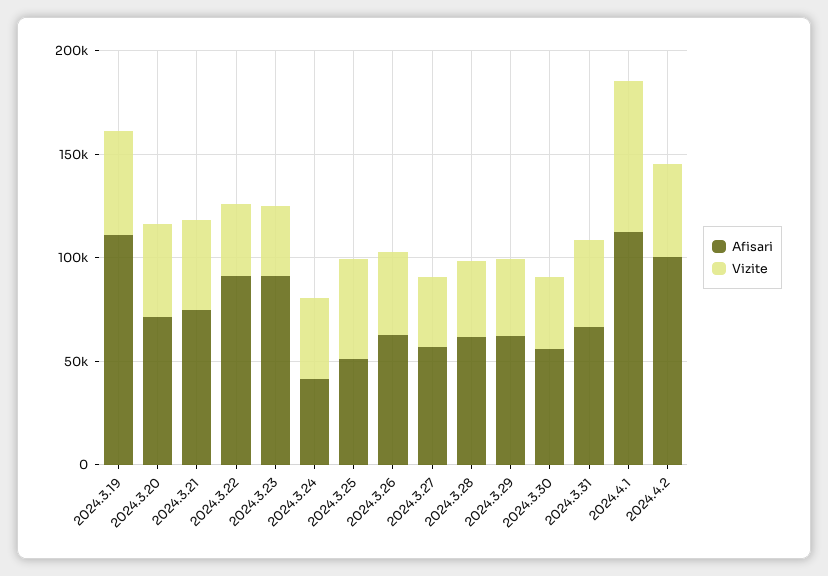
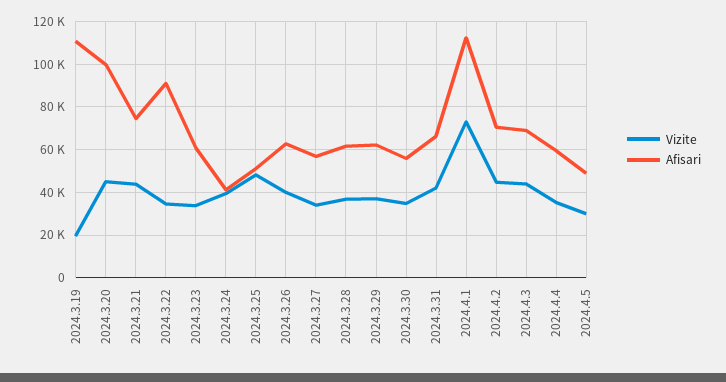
Vizite, 2024.3.19: 50000 -> 20000
Afisari, 2024.3.20: 70000 -> 100000
Afisari, 2024.3.23: 90000 -> 60000
Afisari, 2024.4.2: 100000 -> 70000
Vizite, 2024.4.3: none -> 45000
Afisari, 2024.4.3: none -> 70000
Vizite, 2024.4.4: none -> 35000
Afisari, 2024.4.4: none -> 60000
Vizite, 2024.4.5: none -> 30000
Afisari, 2024.4.5: none -> 50000

